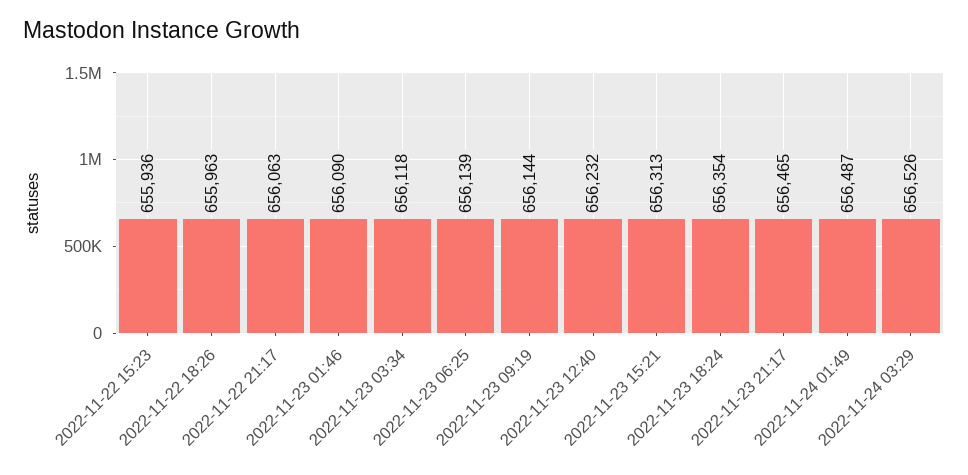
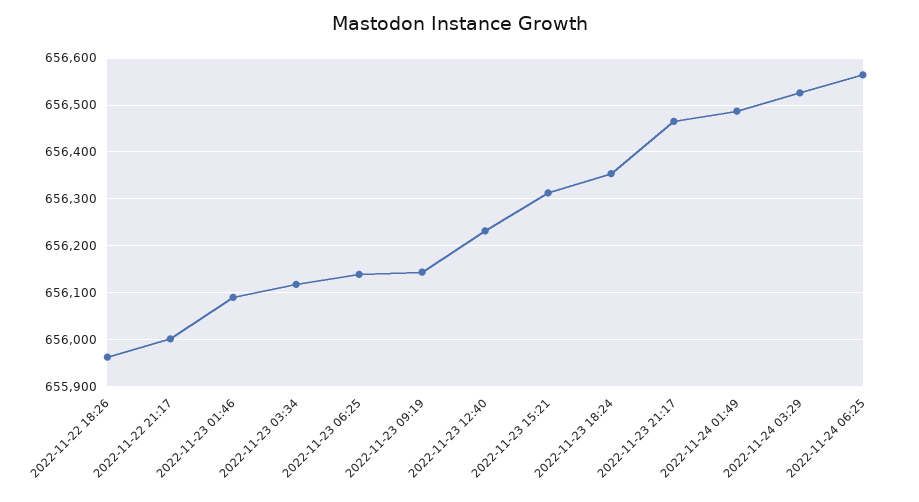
2022-11-22 15:23: 655936 -> none
2022-11-22 21:17: 656063 -> 656000
2022-11-24 06:25: none -> 656560

